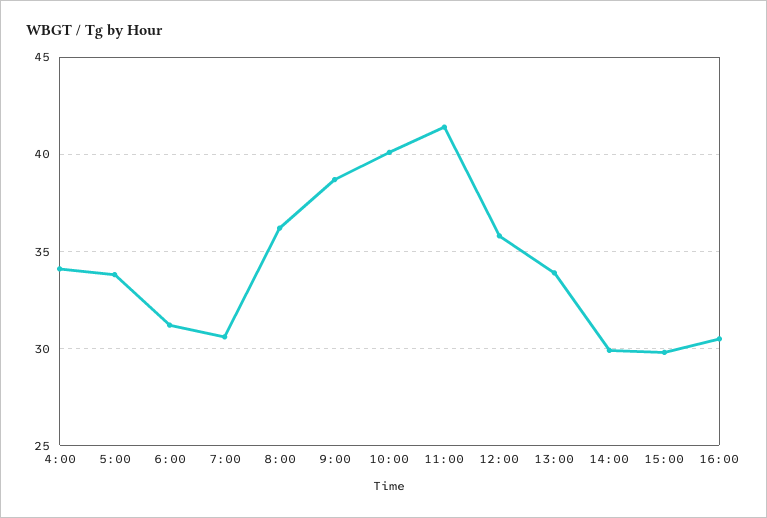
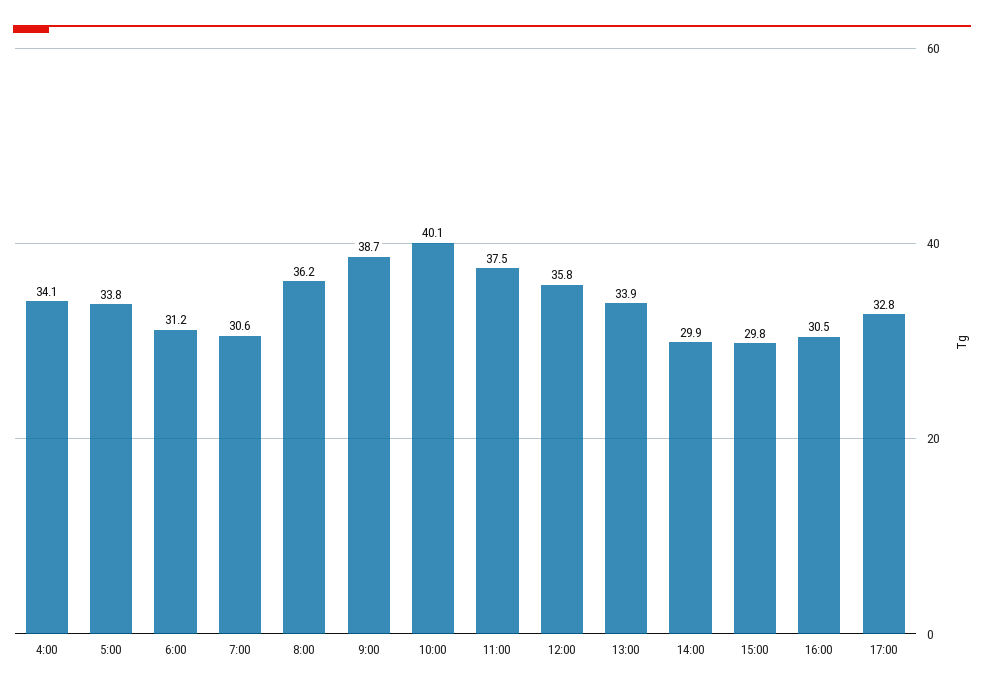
11:00: 41.5 -> 37.5
17:00: none -> 32.8

